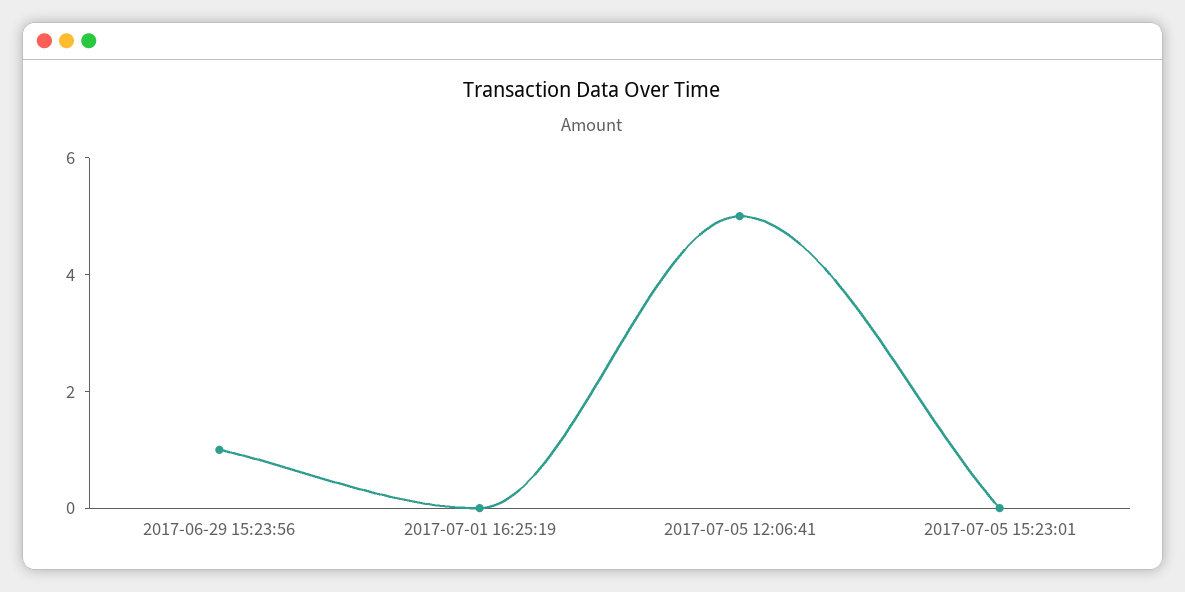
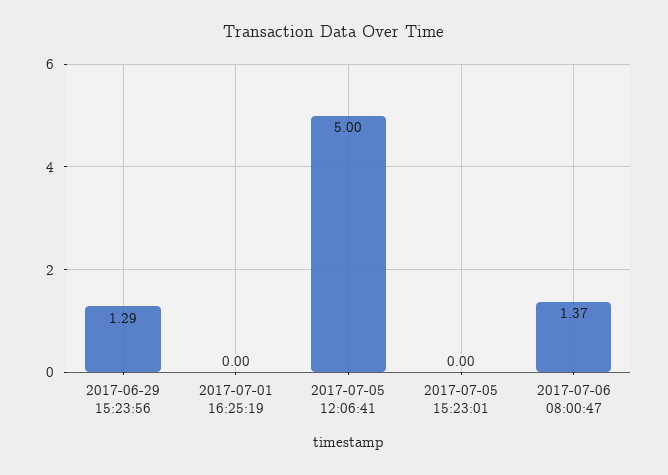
2017-06-29 15:23:56: 1 -> 1.29
2017-07-06 08:00:47: none -> 1.37

